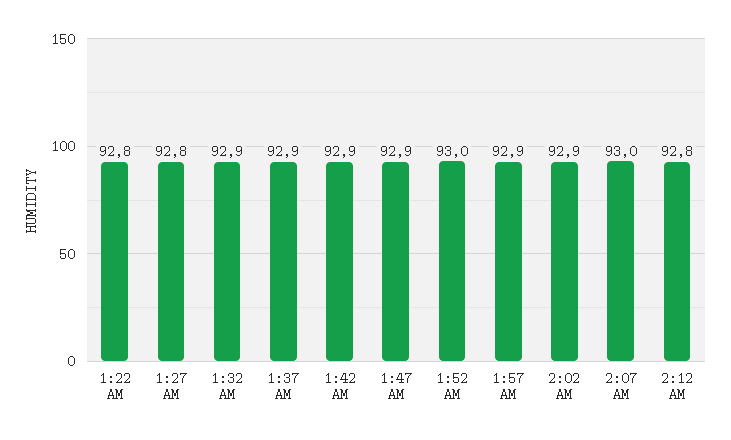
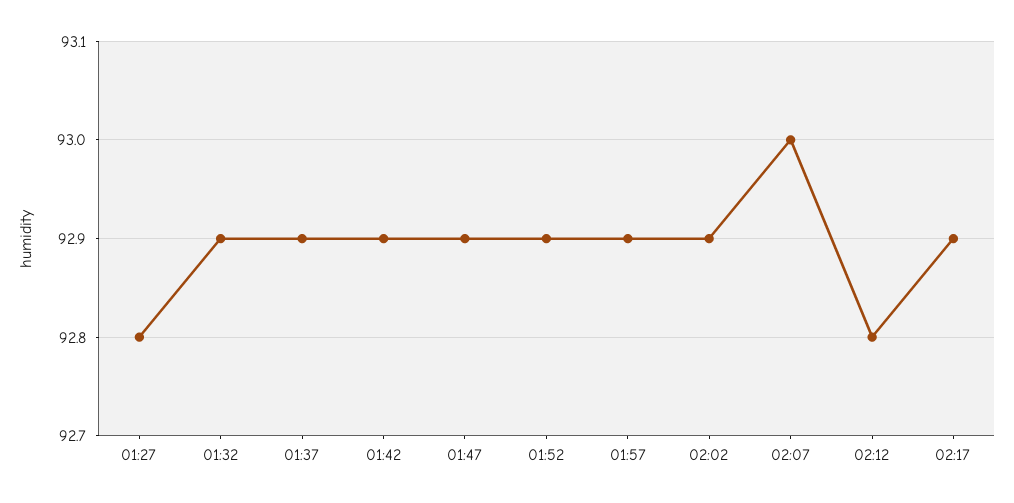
1:22 AM: 92.8 -> none
1:52 AM: 93 -> 92.9
02:17: none -> 92.9

